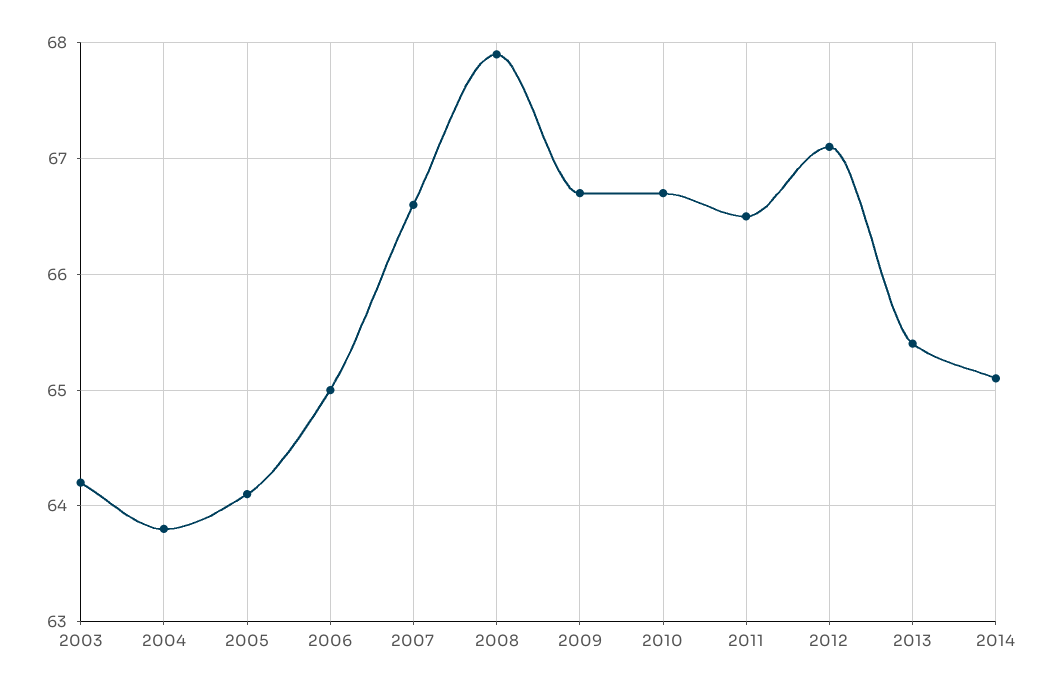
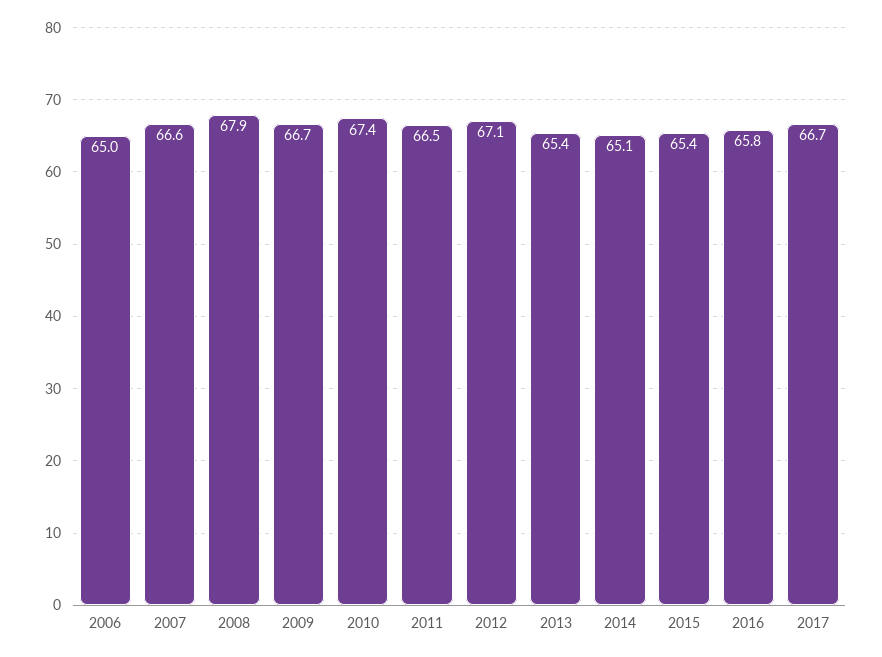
2003: 64.2 -> none
2004: 63.8 -> none
2005: 64.1 -> none
2010: 66.7 -> 67.4
2015: none -> 65.4
2016: none -> 65.8
2017: none -> 66.7

